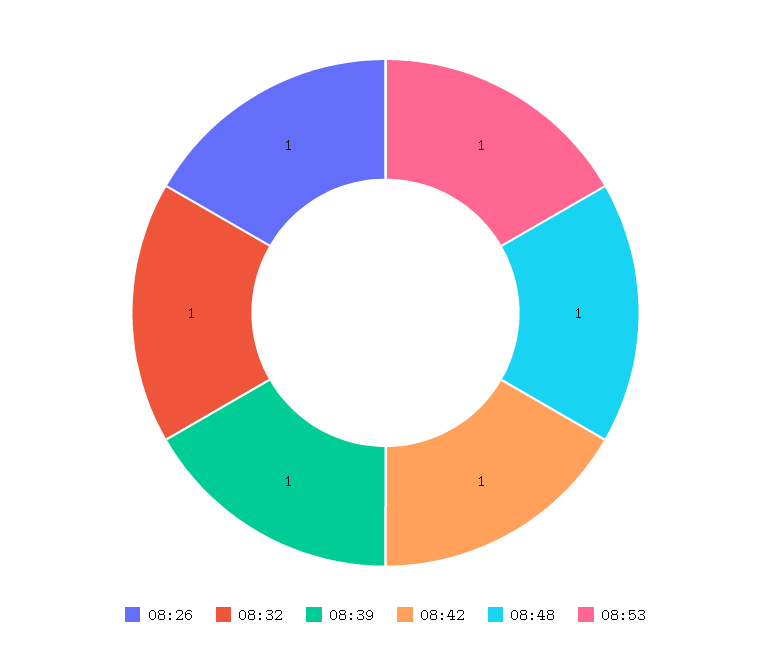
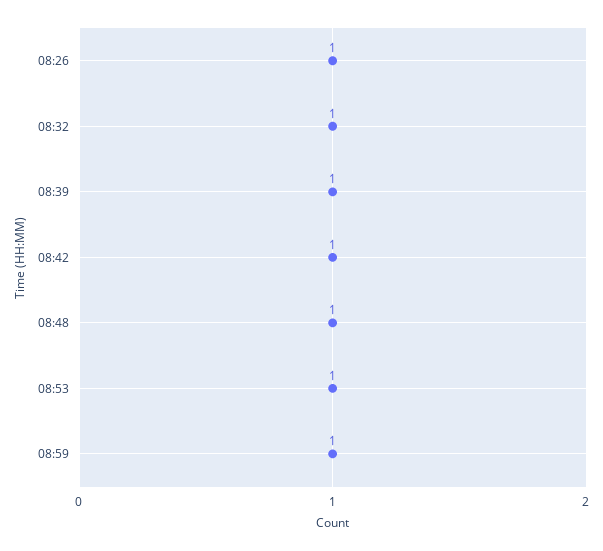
08:59: none -> 1

